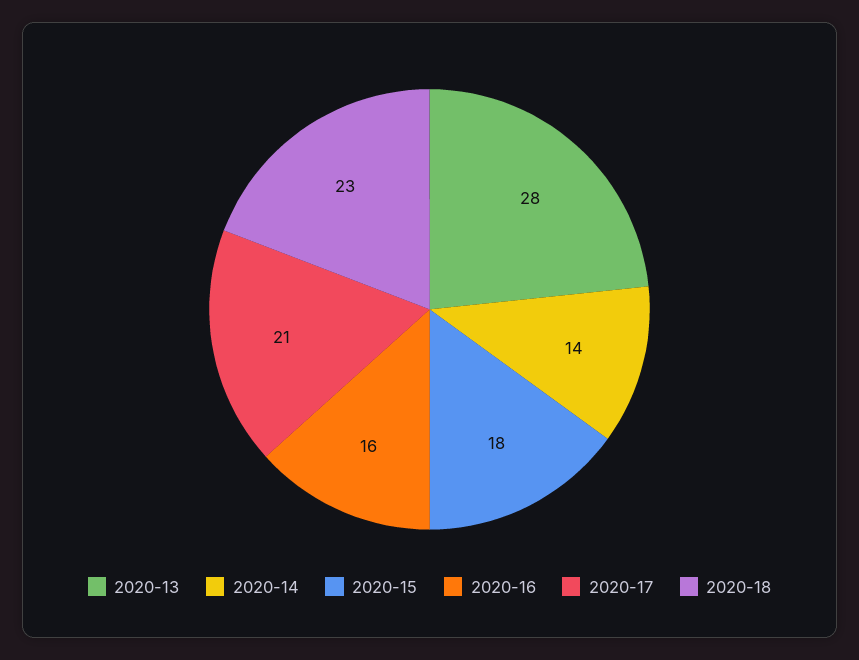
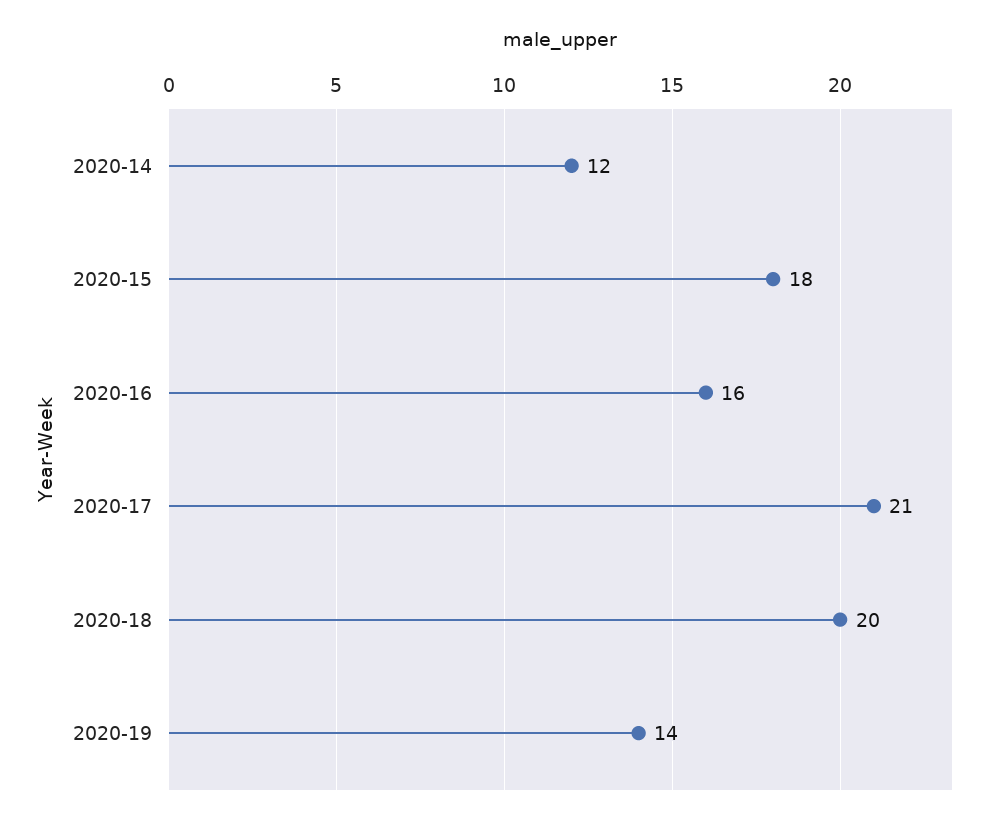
2020-13: 28 -> none
2020-14: 14 -> 12
2020-18: 23 -> 20
2020-19: none -> 14

